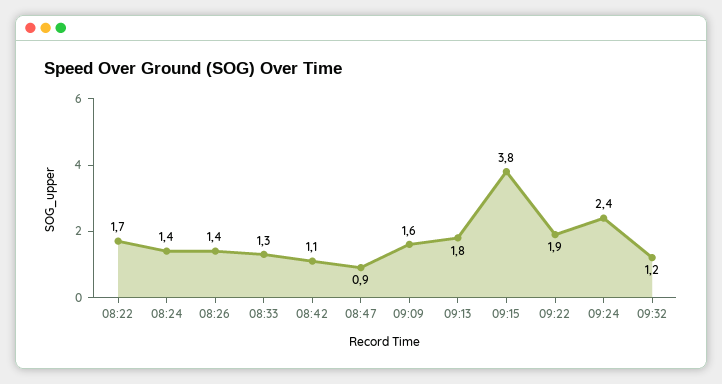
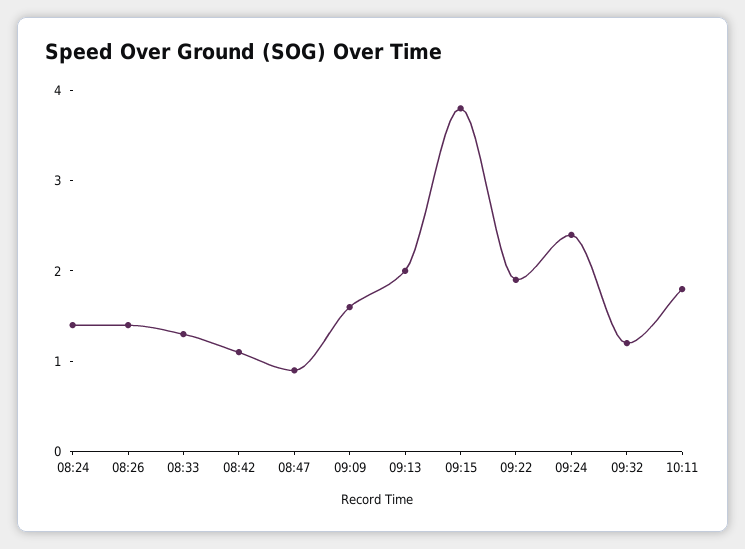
08:22: 1.7 -> none
09:13: 1.8 -> 2
10:11: none -> 1.8

